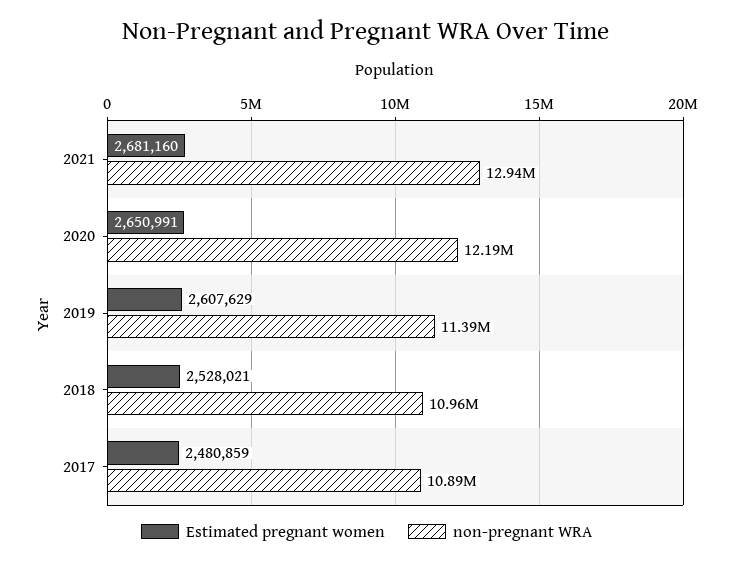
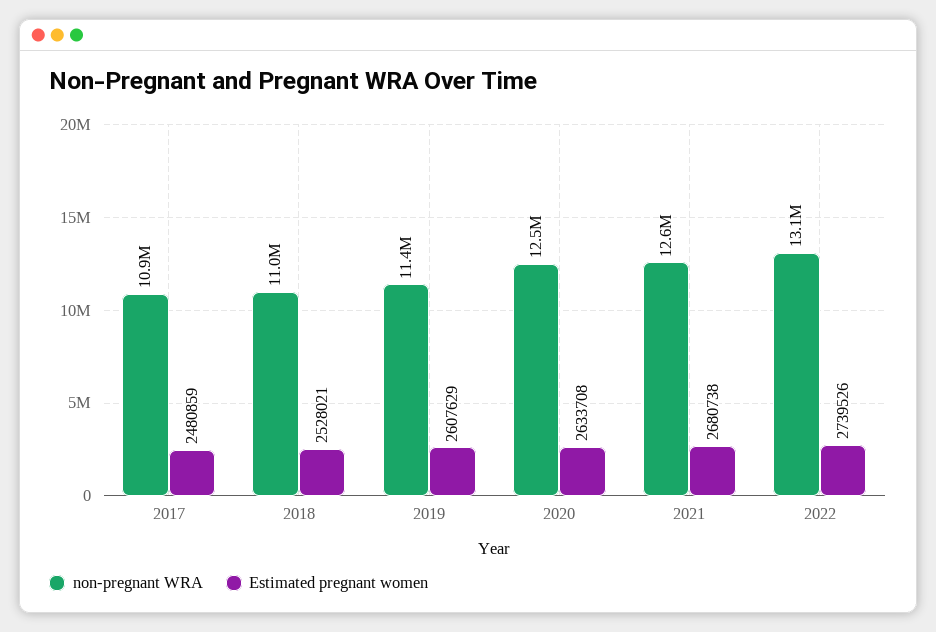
Estimated pregnant women, 2021: 2681160 -> 2680738
non-pregnant WRA, 2021: 12940000 -> 12600000
Estimated pregnant women, 2020: 2650991 -> 2633708
non-pregnant WRA, 2020: 12190000 -> 12500000
non-pregnant WRA, 2022: none -> 13100000
Estimated pregnant women, 2022: none -> 2739526

